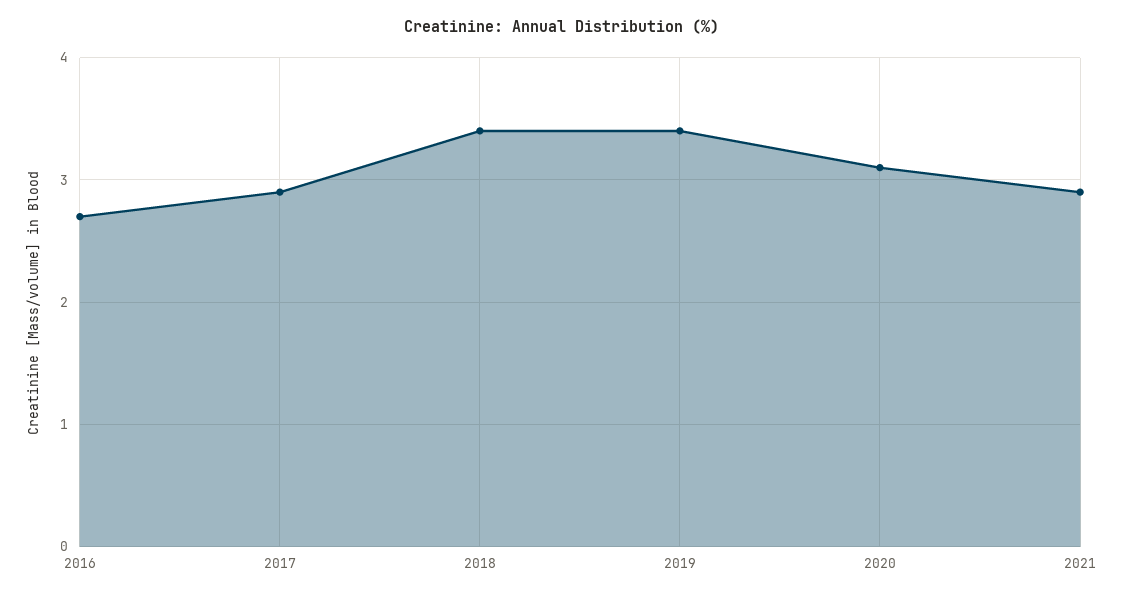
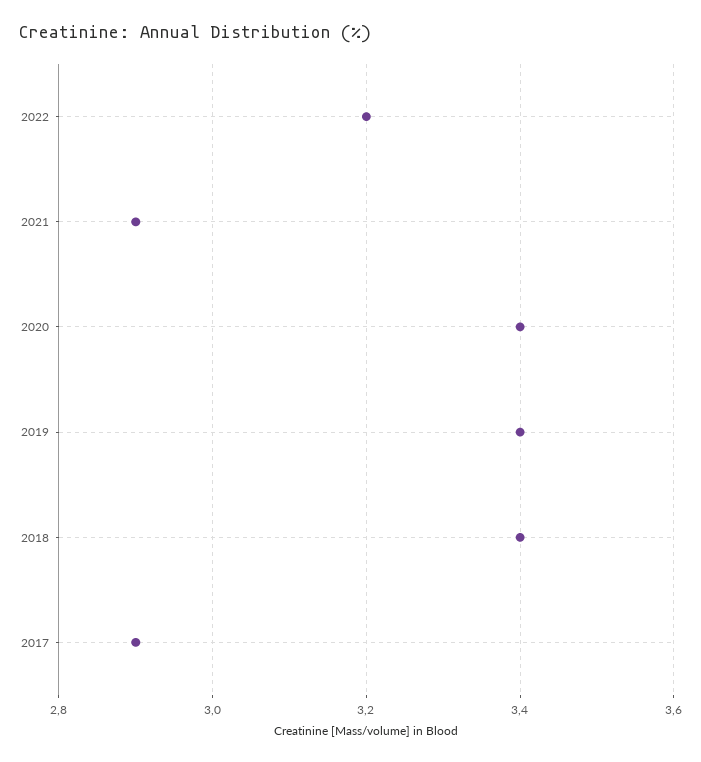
2016: 2.7 -> none
2020: 3.1 -> 3.4
2022: none -> 3.2

